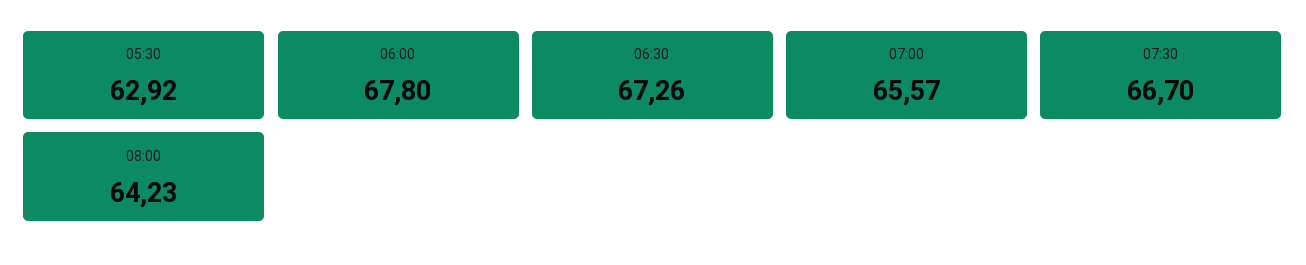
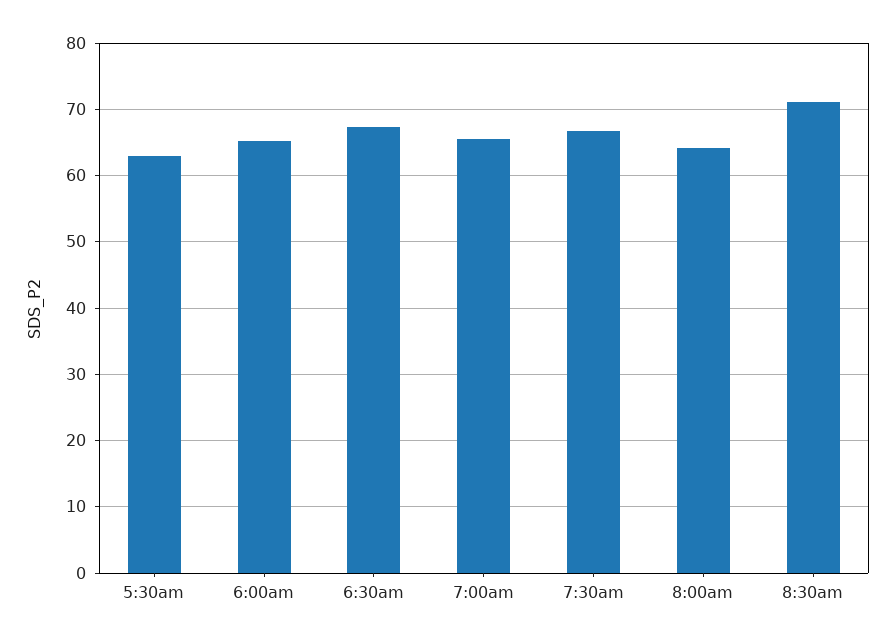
06:00: 67.8 -> 65
8:30am: none -> 71

